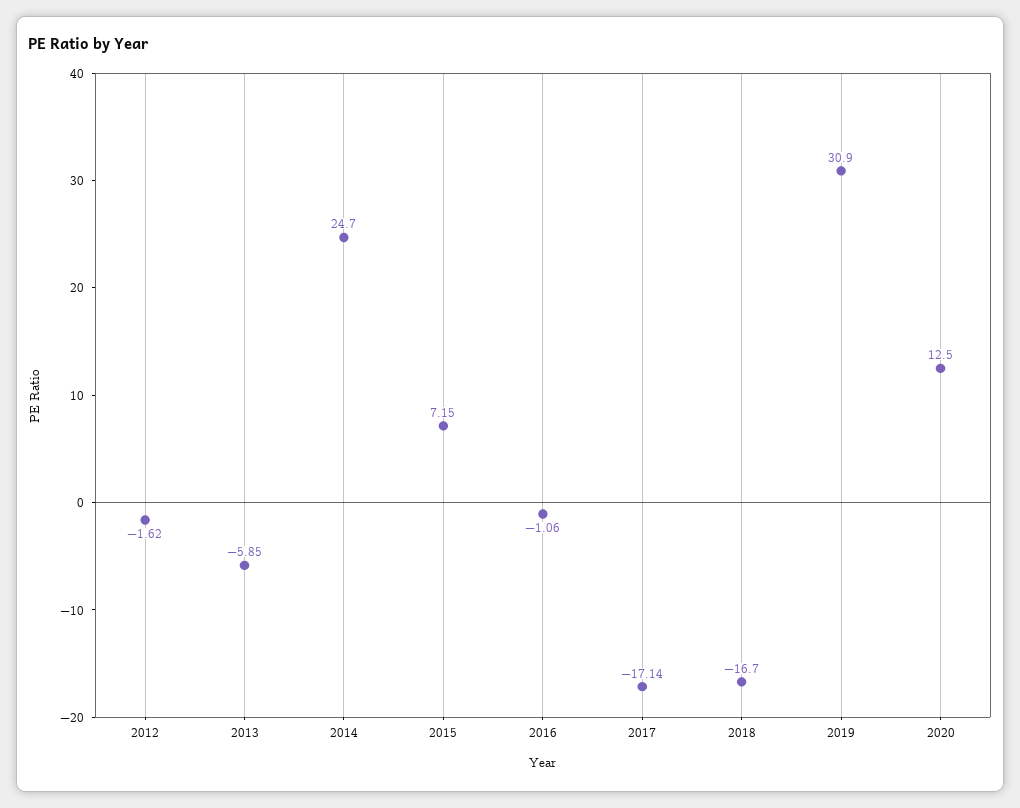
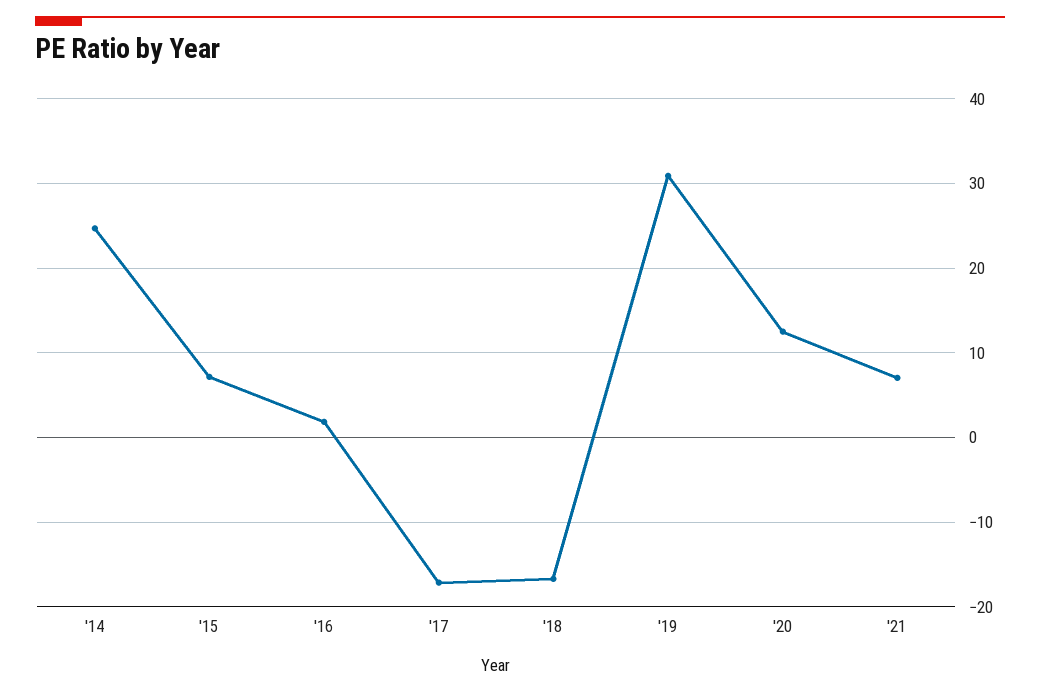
2012: -1.62 -> none
2013: -5.85 -> none
2016: -1.06 -> 2
'21: none -> 7

